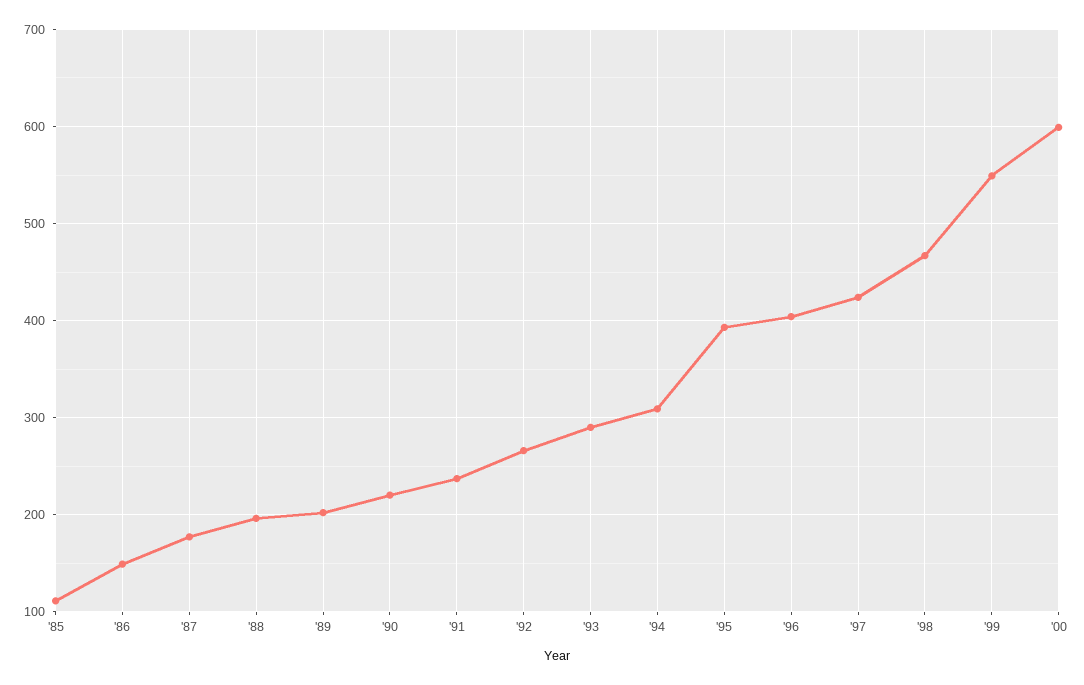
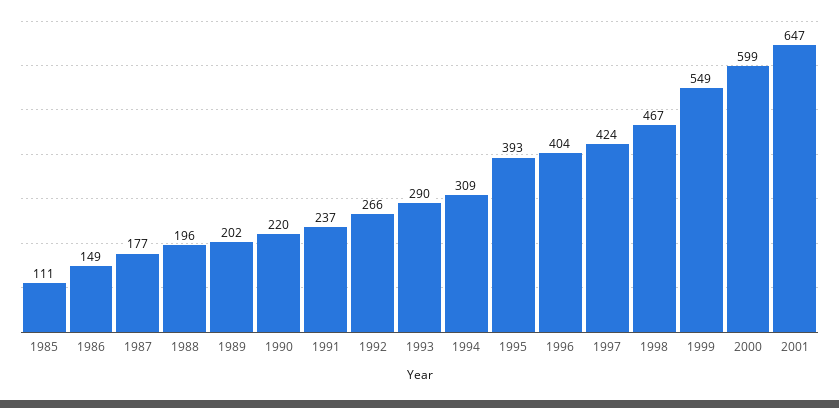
2001: none -> 647

